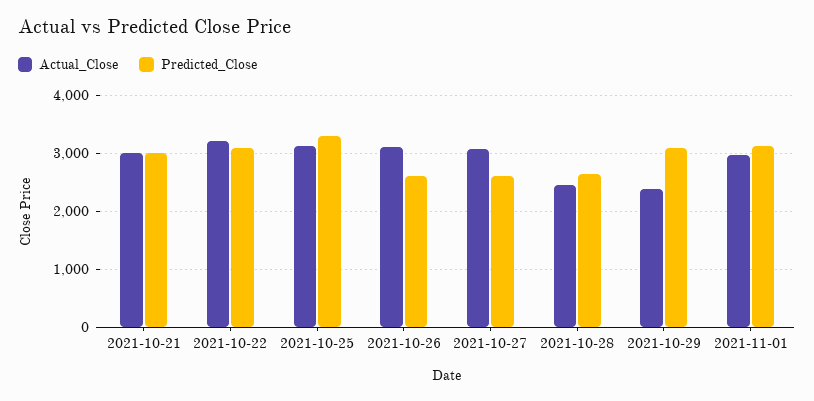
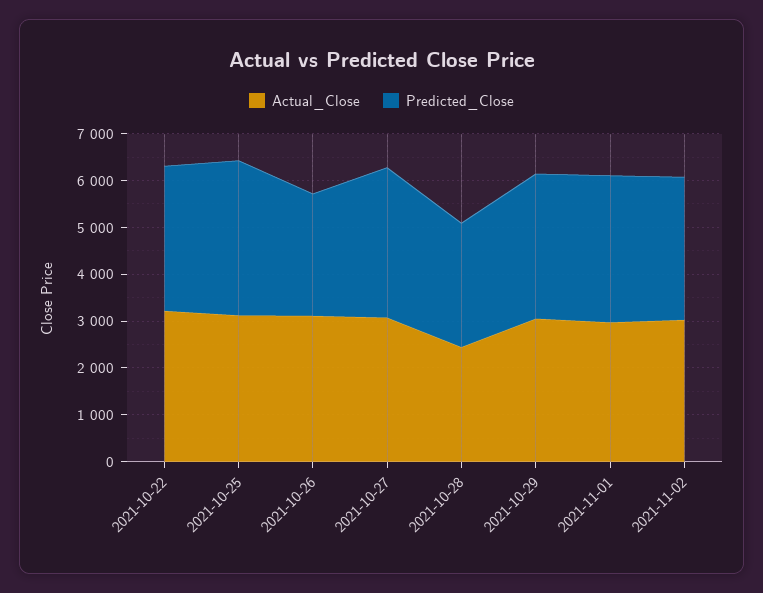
Actual_Close, 2021-10-21: 3000 -> none
Predicted_Close, 2021-10-21: 3000 -> none
Predicted_Close, 2021-10-27: 2600 -> 3200
Actual_Close, 2021-10-29: 2400 -> 3000
Actual_Close, 2021-11-02: none -> 3000
Predicted_Close, 2021-11-02: none -> 3000

